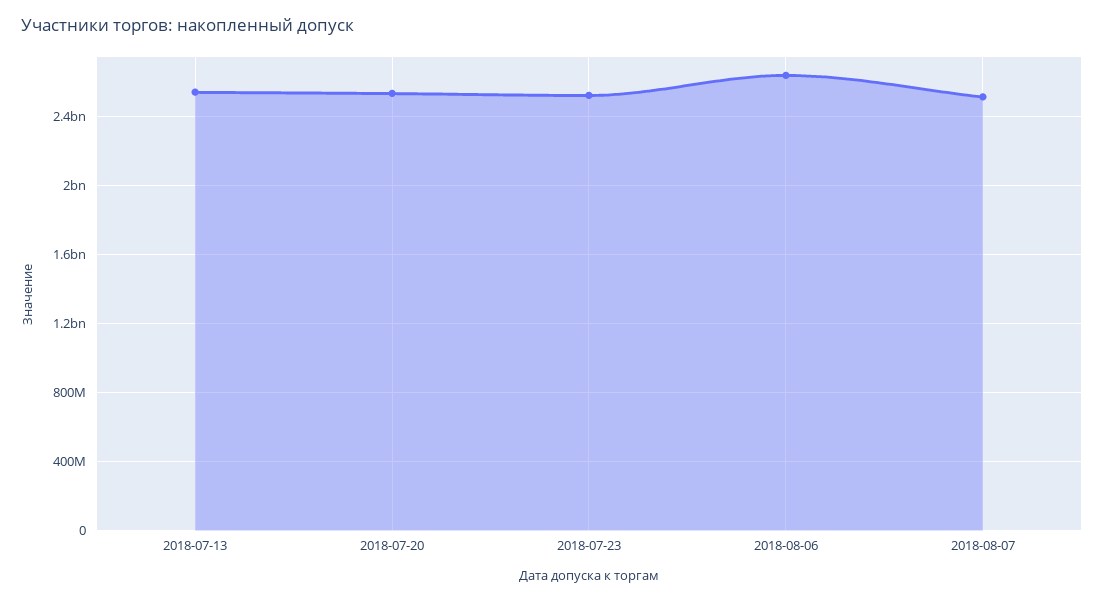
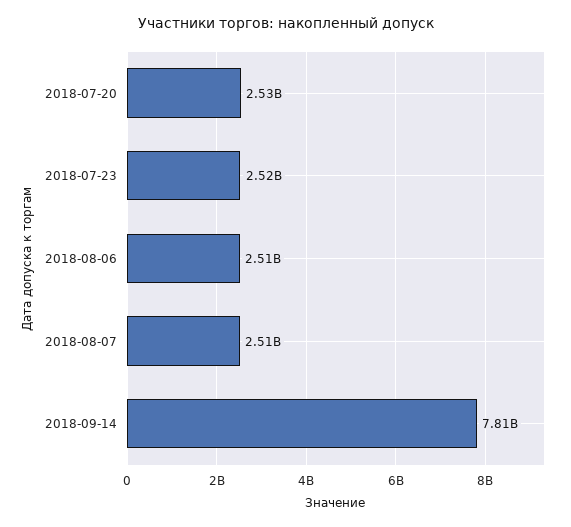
2018-07-13: 2550000000 -> none
2018-08-06: 2650000000 -> 2510000000
2018-09-14: none -> 7810000000

